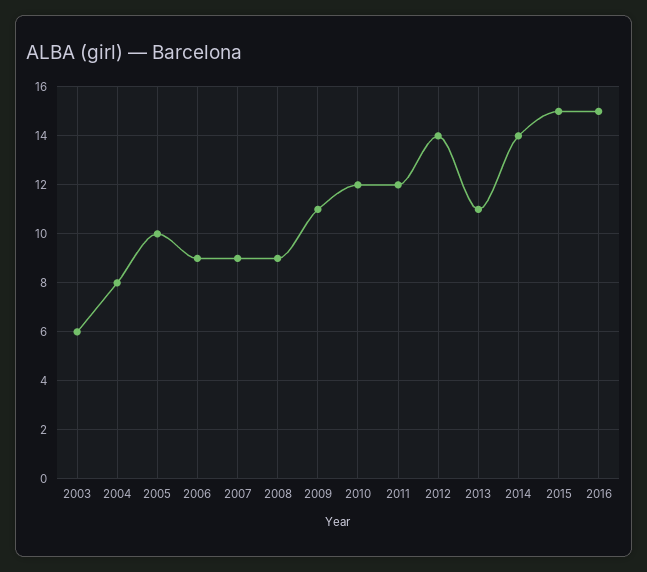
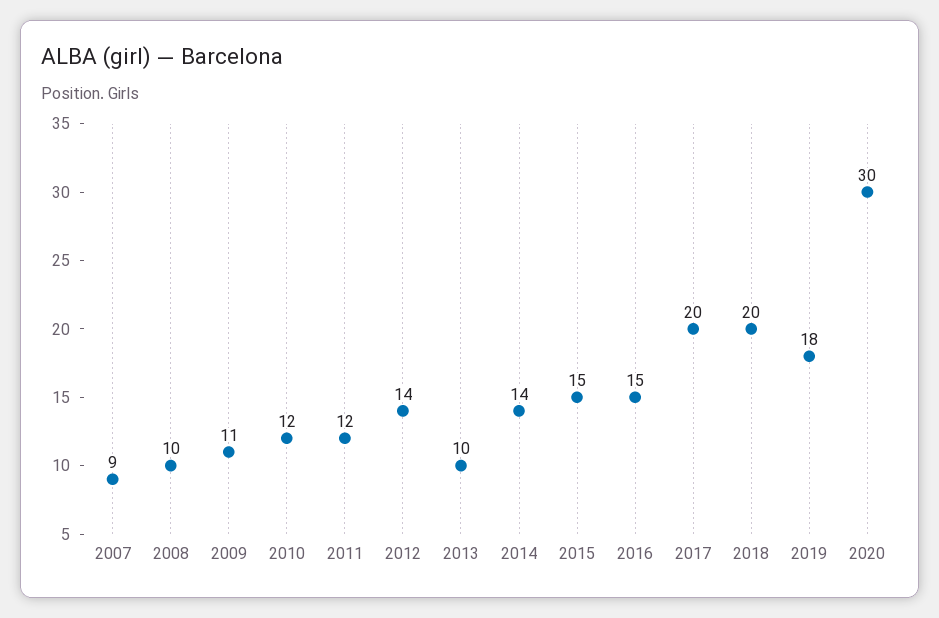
2003: 6 -> none
2004: 8 -> none
2005: 10 -> none
2006: 9 -> none
2008: 9 -> 10
2013: 11 -> 10
2017: none -> 20
2018: none -> 20
2019: none -> 18
2020: none -> 30

